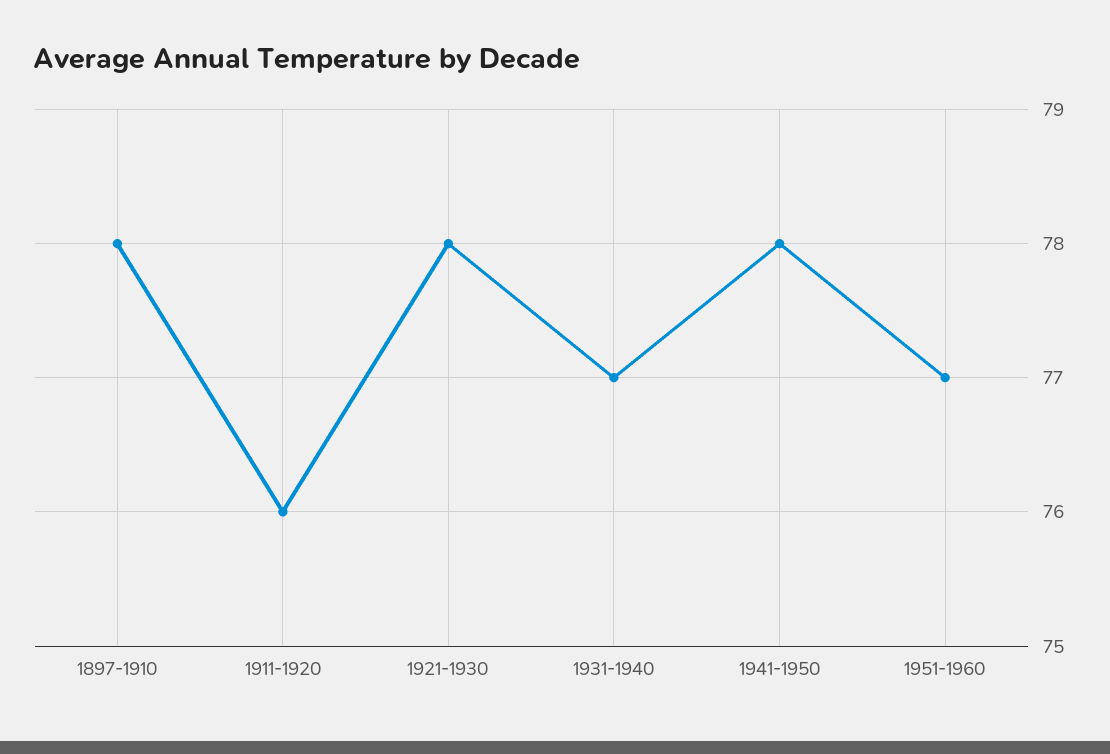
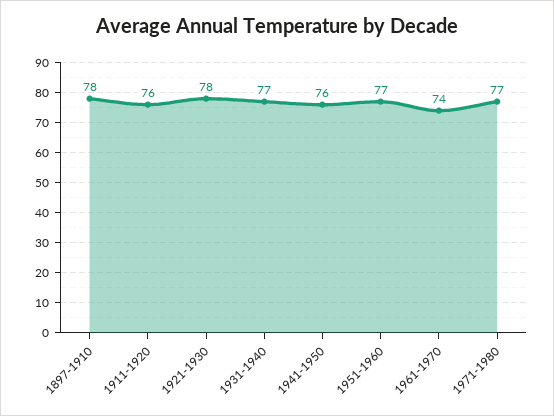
1941-1950: 78 -> 76
1961-1970: none -> 74
1971-1980: none -> 77

